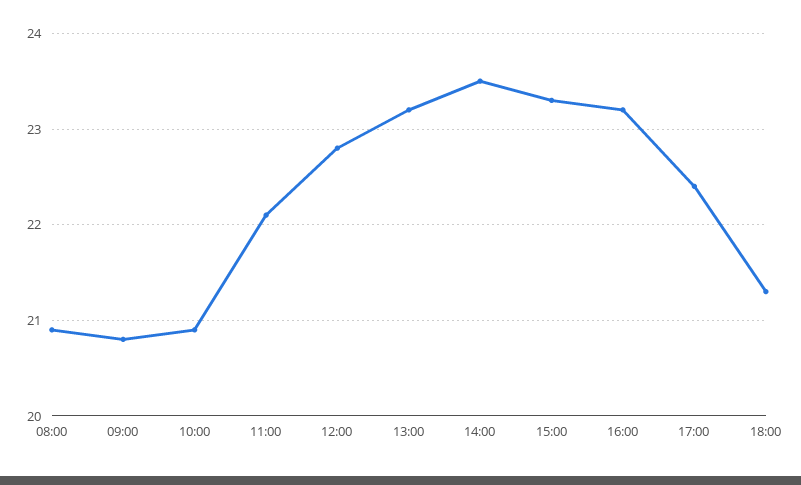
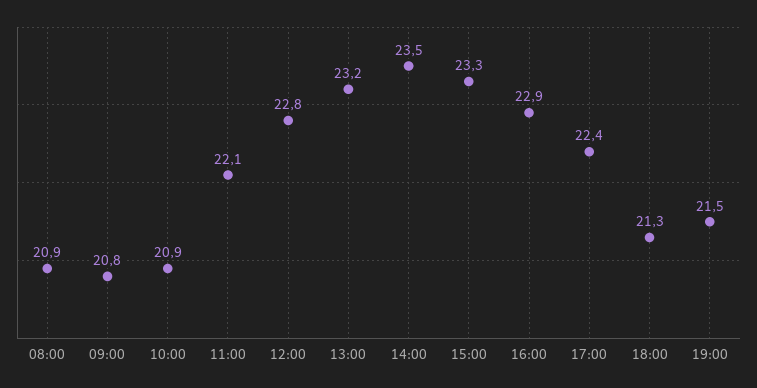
16:00: 23.2 -> 22.9
19:00: none -> 21.5

